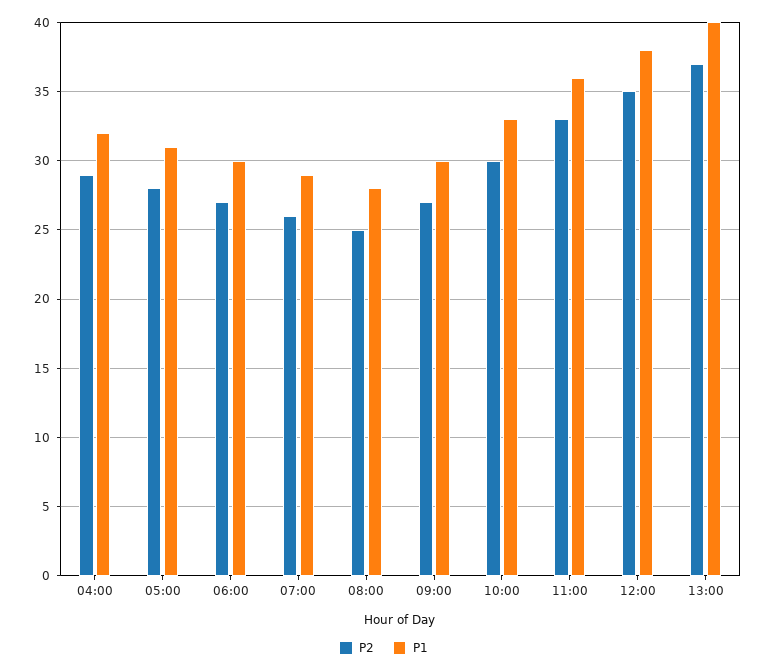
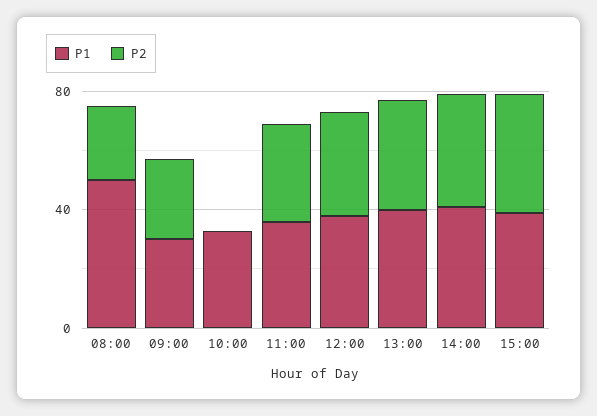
P2, 04:00: 29 -> none
P1, 04:00: 32 -> none
P2, 05:00: 28 -> none
P1, 05:00: 31 -> none
P2, 06:00: 27 -> none
P1, 06:00: 30 -> none
P2, 07:00: 26 -> none
P1, 07:00: 29 -> none
P1, 08:00: 28 -> 50
P2, 10:00: 30 -> 0
P1, 14:00: none -> 40
P2, 14:00: none -> 40
P1, 15:00: none -> 40
P2, 15:00: none -> 40

